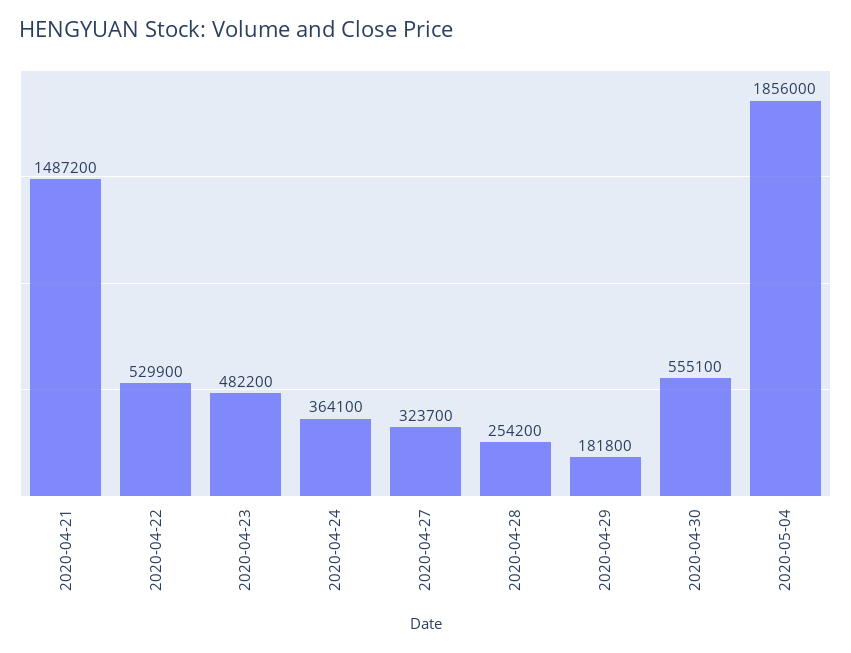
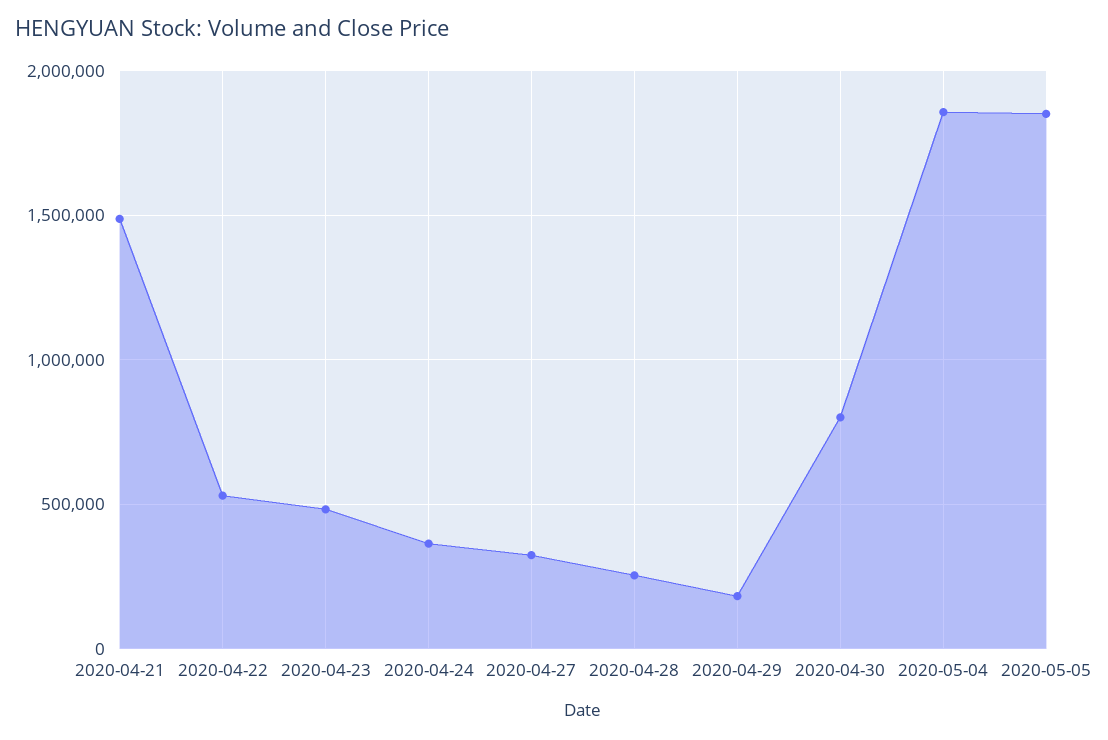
2020-04-30: 555100 -> 800000
2020-05-05: none -> 1850000

